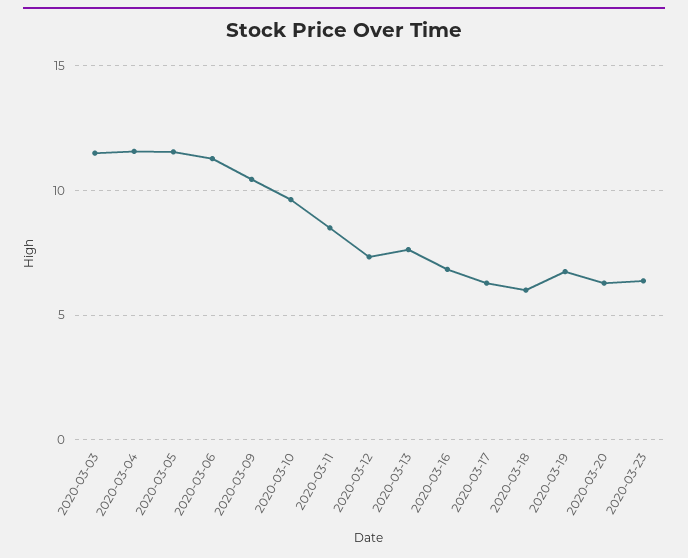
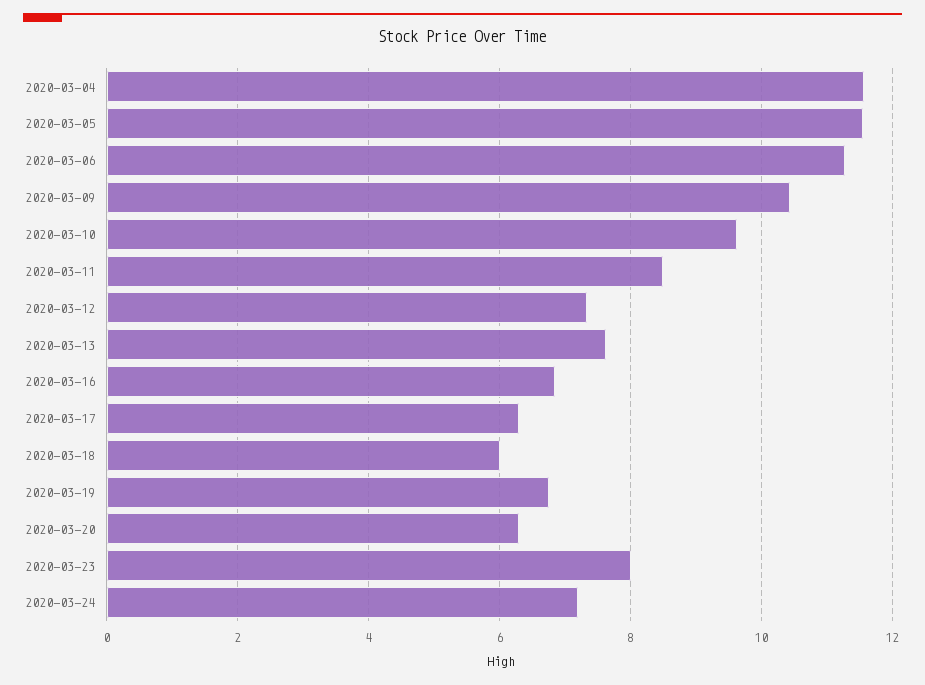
2020-03-03: 11.5 -> none
2020-03-23: 6.5 -> 8
2020-03-24: none -> 7.2

